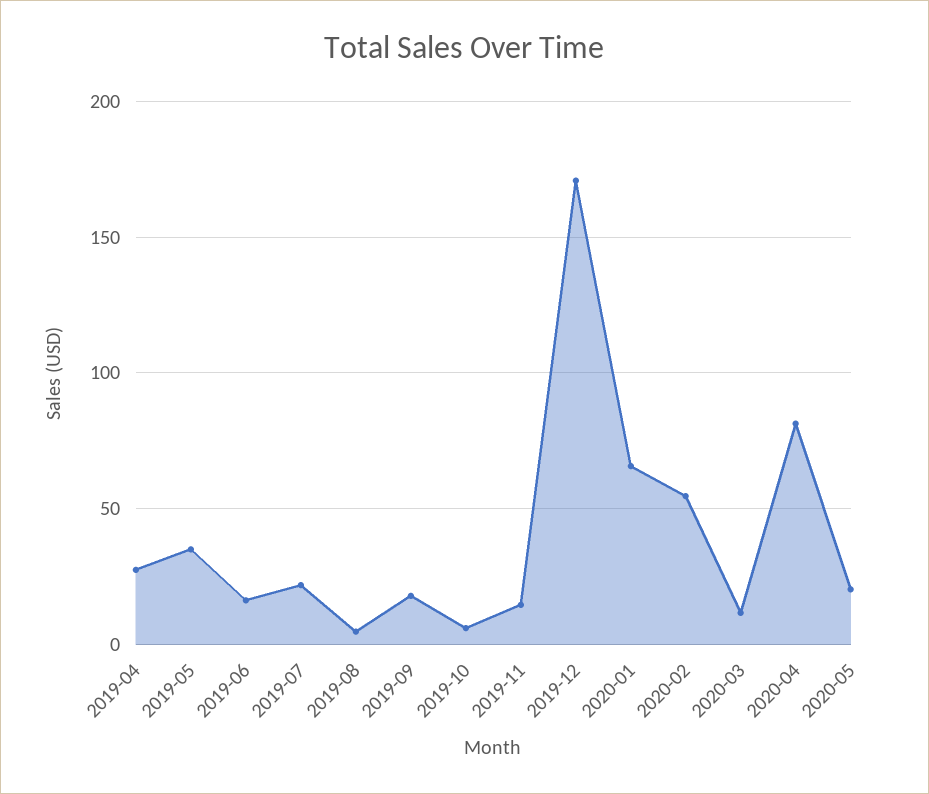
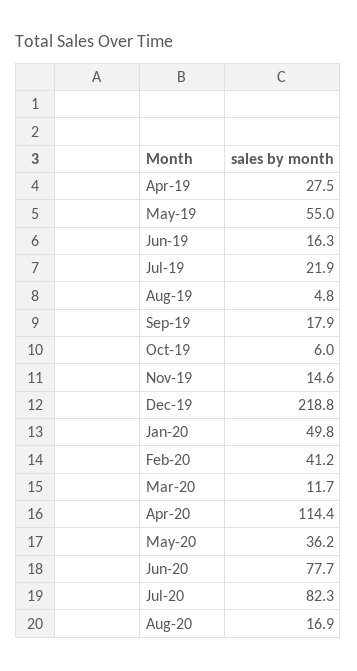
2019-05: 35 -> 55
2019-12: 170 -> 218.8
2020-01: 65 -> 49.8
2020-02: 55 -> 41.2
2020-04: 80 -> 114.4
2020-05: 20 -> 36.2
Jun-20: none -> 77.7
Jul-20: none -> 82.3
Aug-20: none -> 16.9

